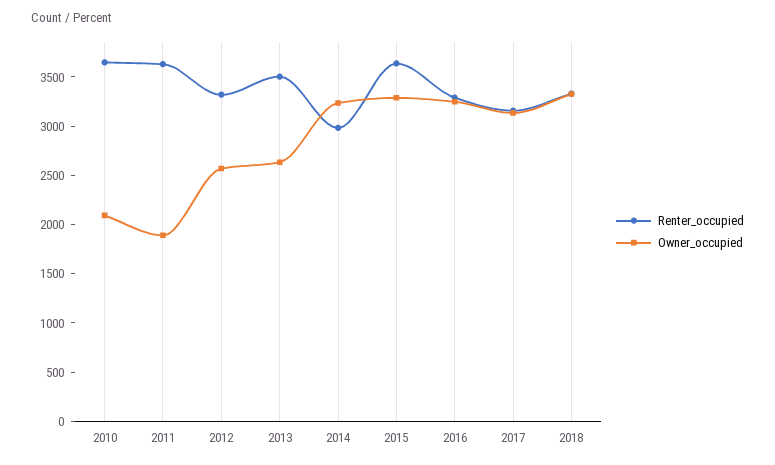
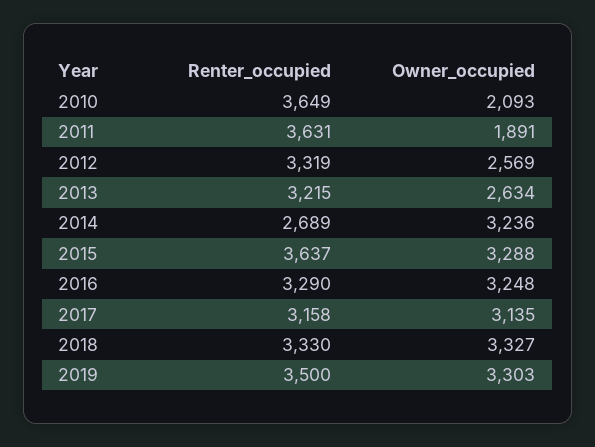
Renter_occupied, 2013: 3500 -> 3215
Renter_occupied, 2014: 3000 -> 2689
Renter_occupied, 2019: none -> 3500
Owner_occupied, 2019: none -> 3303

